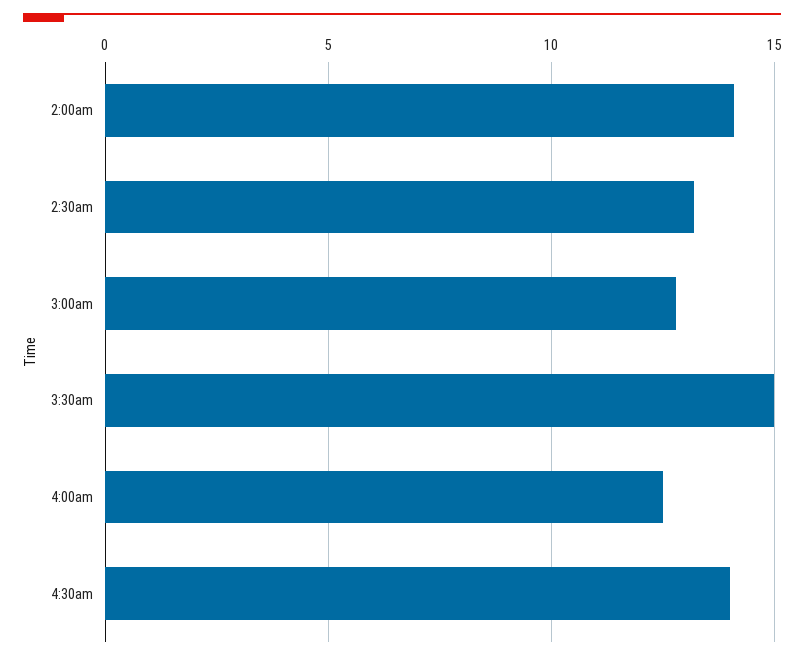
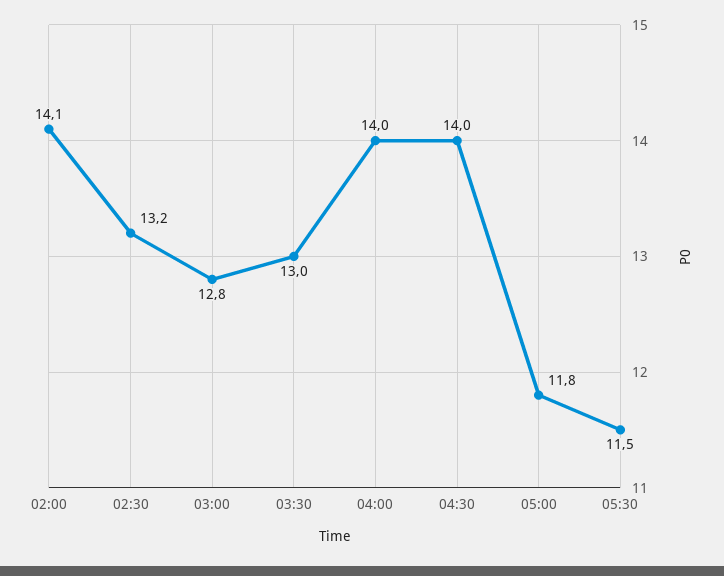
3:30am: 15 -> 13
4:00am: 12.5 -> 14
05:00: none -> 11.8
05:30: none -> 11.5

